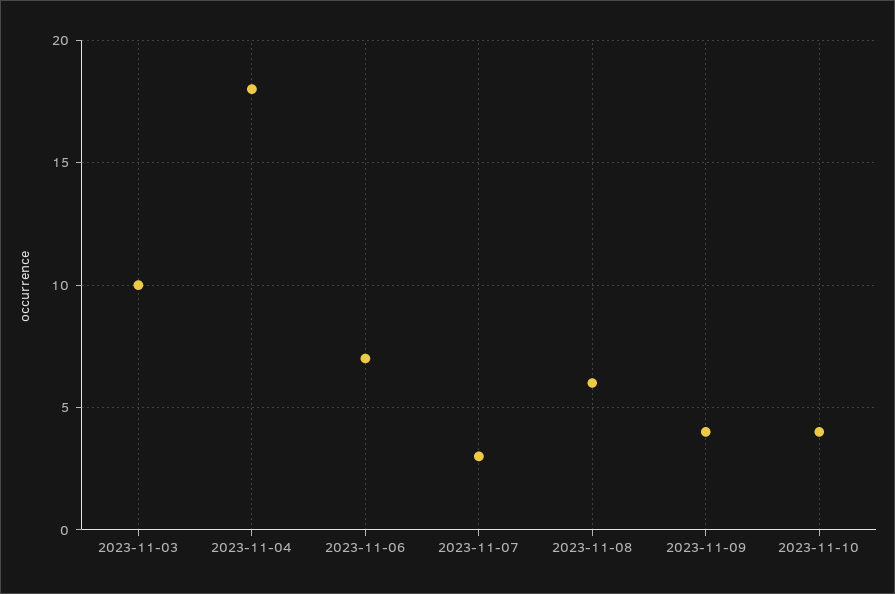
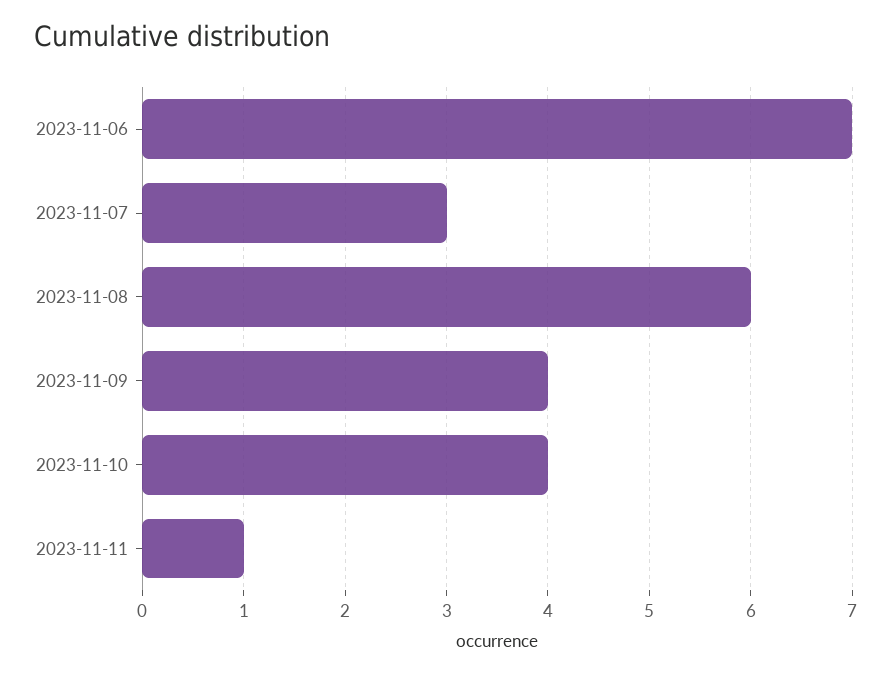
2023-11-03: 10 -> none
2023-11-04: 18 -> none
2023-11-11: none -> 1

